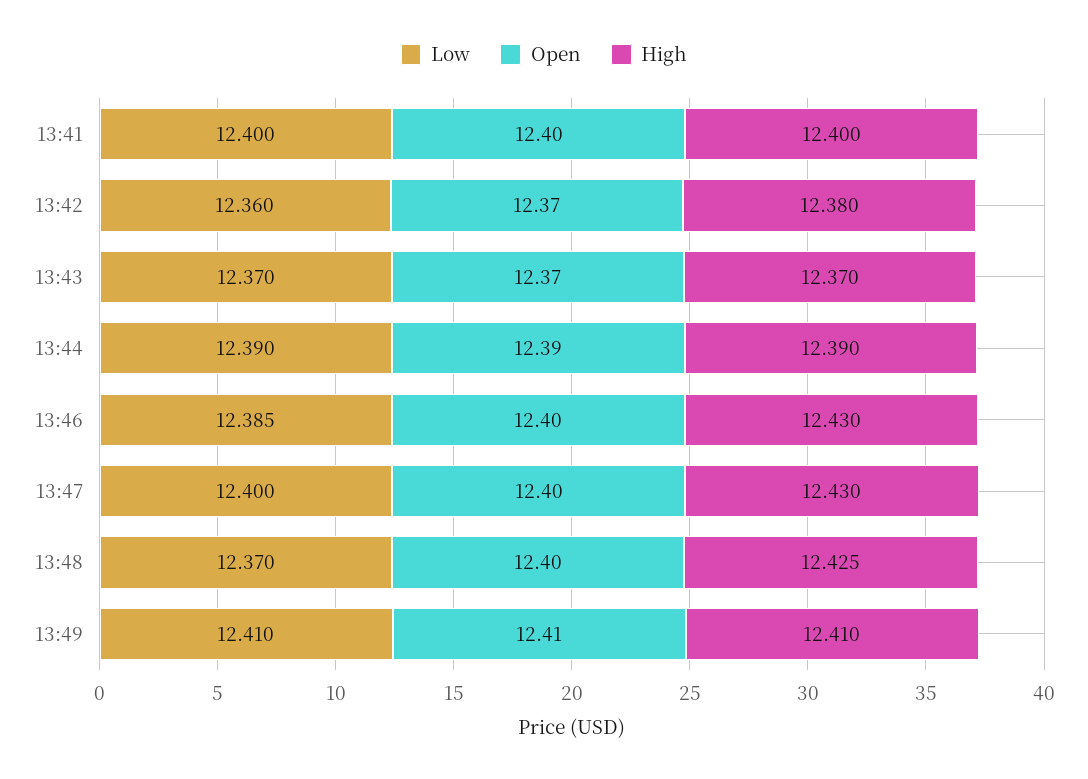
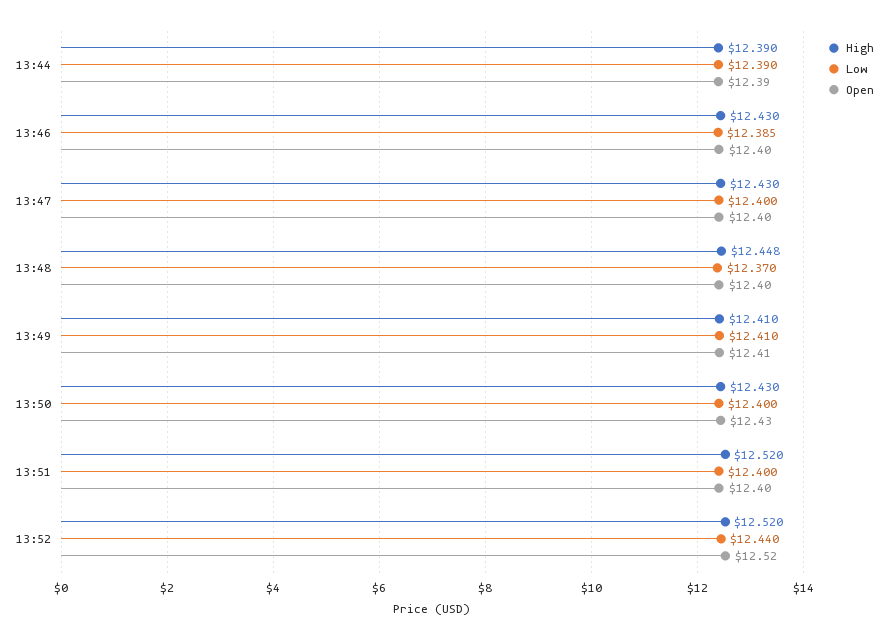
Low, 13:41: 12.4 -> none
Open, 13:41: 12.4 -> none
High, 13:41: 12.4 -> none
Low, 13:42: 12.36 -> none
Open, 13:42: 12.37 -> none
High, 13:42: 12.38 -> none
Low, 13:43: 12.37 -> none
Open, 13:43: 12.37 -> none
High, 13:43: 12.37 -> none
High, 13:48: 12.425 -> 12.448
High, 13:50: none -> 12.43
Low, 13:50: none -> 12.4
Open, 13:50: none -> 12.43
High, 13:51: none -> 12.52
Low, 13:51: none -> 12.4
Open, 13:51: none -> 12.4
High, 13:52: none -> 12.52
Low, 13:52: none -> 12.44
Open, 13:52: none -> 12.52

